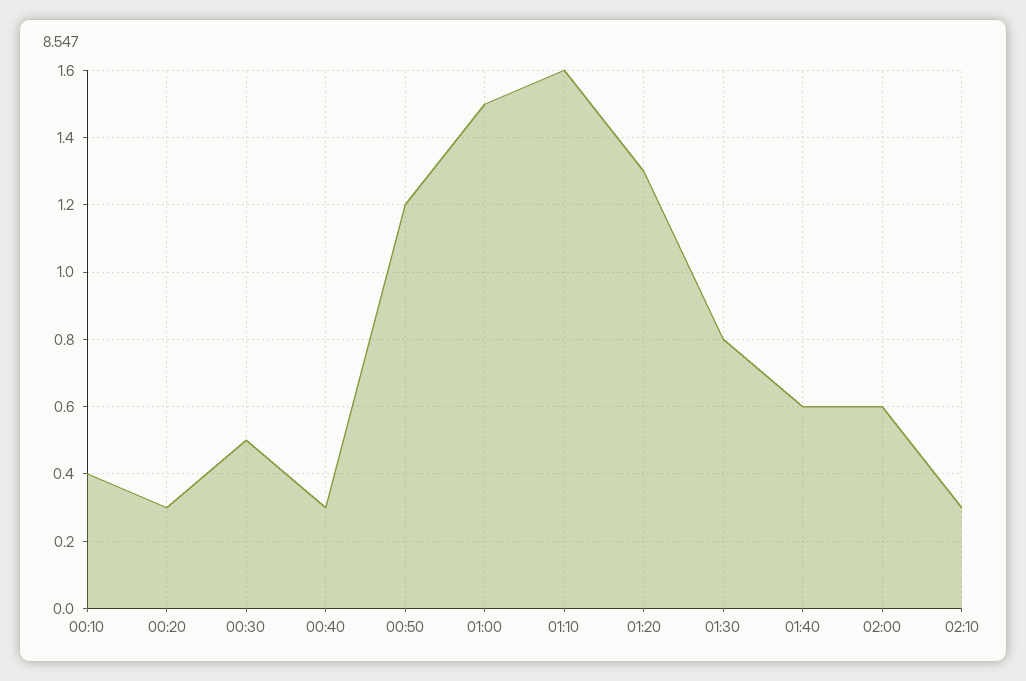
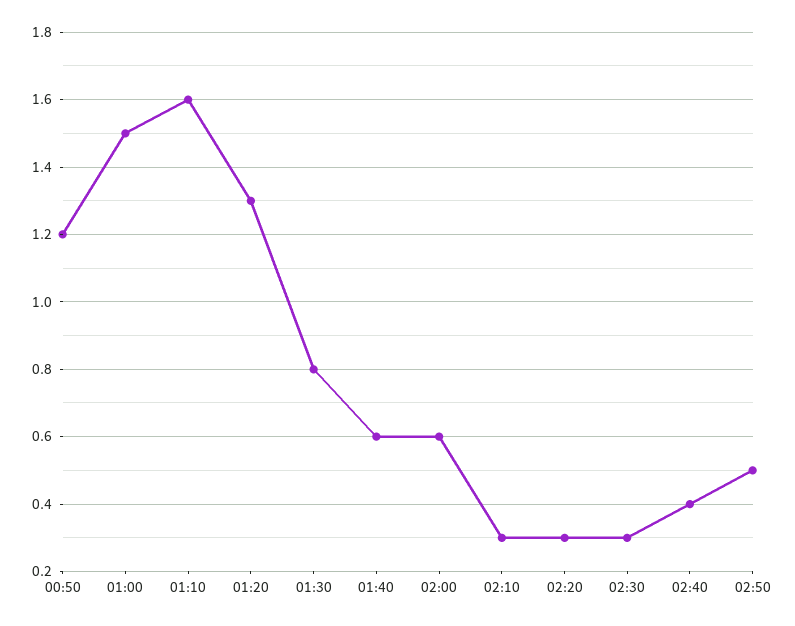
00:10: 0.4 -> none
00:20: 0.3 -> none
00:30: 0.5 -> none
00:40: 0.3 -> none
02:20: none -> 0.3
02:30: none -> 0.3
02:40: none -> 0.4
02:50: none -> 0.5

